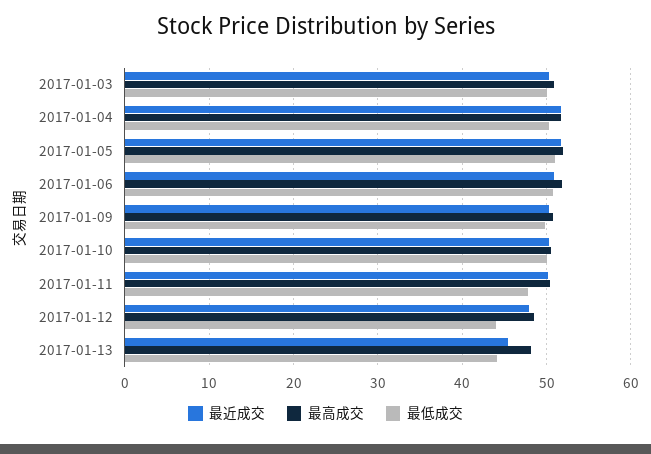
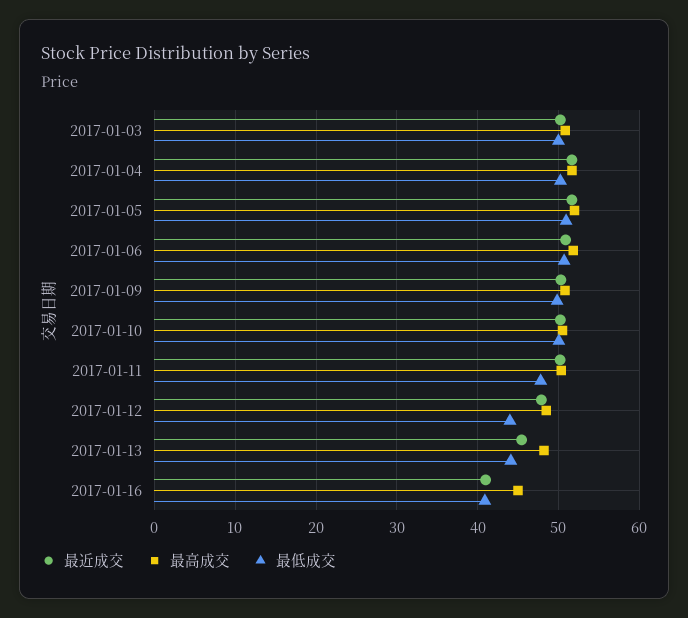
最近成交, 2017-01-16: none -> 41
最高成交, 2017-01-16: none -> 45
最低成交, 2017-01-16: none -> 41

